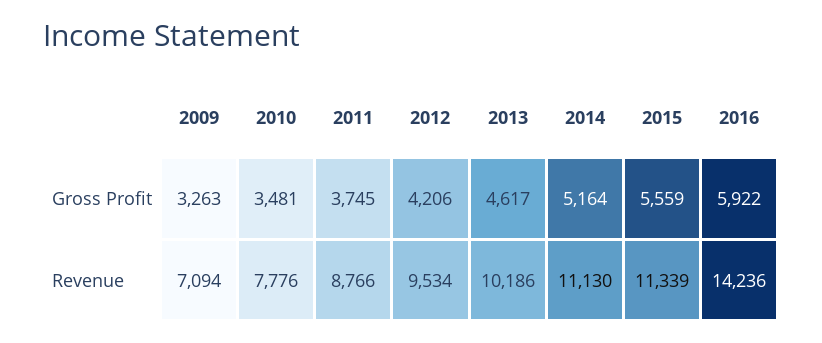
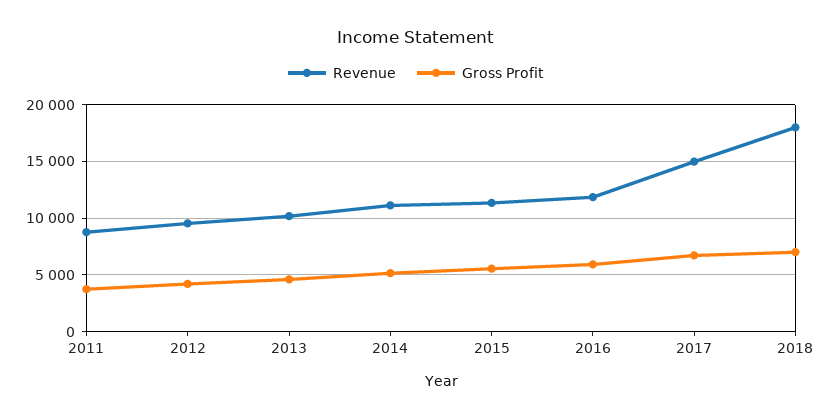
Gross Profit, 2009: 3263 -> none
Gross Profit, 2010: 3481 -> none
Revenue, 2009: 7094 -> none
Revenue, 2010: 7776 -> none
Revenue, 2016: 14236 -> 12000
Revenue, 2017: none -> 15000
Gross Profit, 2017: none -> 7000
Revenue, 2018: none -> 18000
Gross Profit, 2018: none -> 7000

